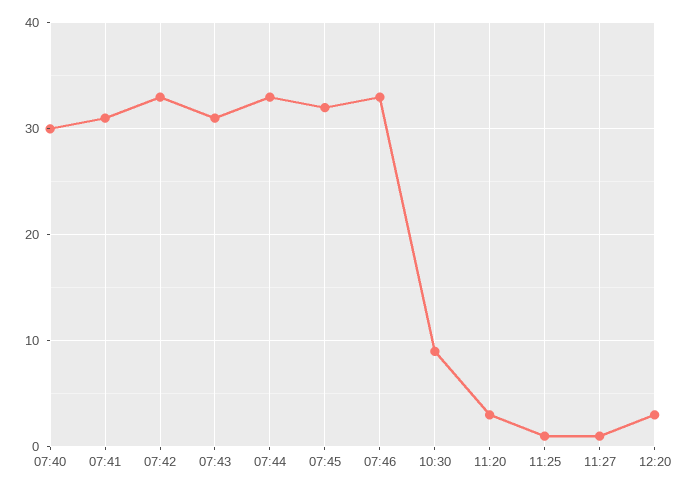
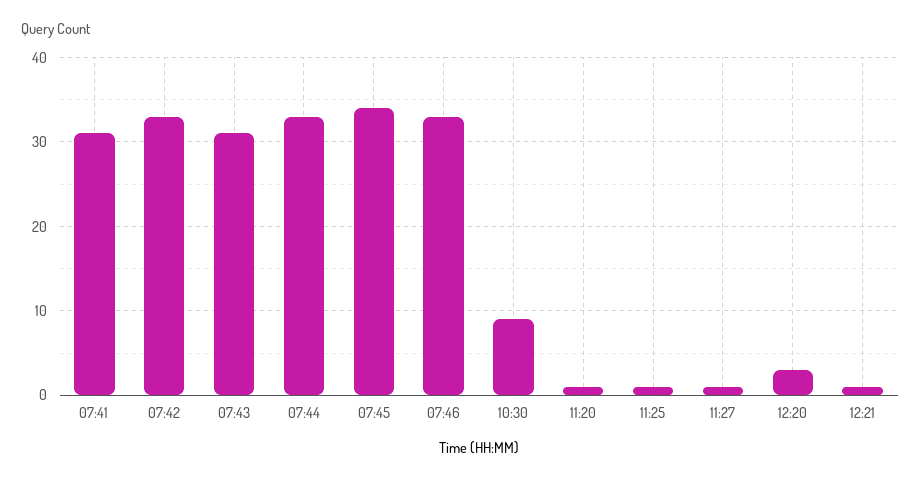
07:40: 30 -> none
07:45: 32 -> 34
11:20: 3 -> 1
12:21: none -> 1

